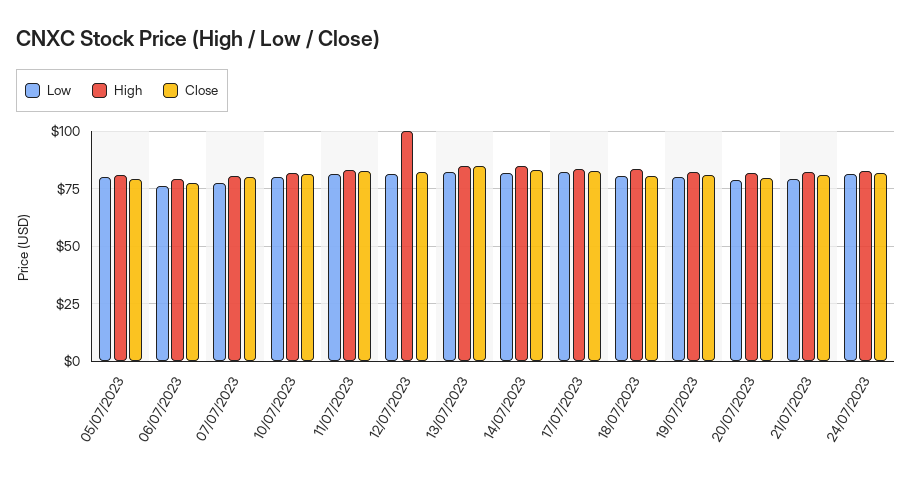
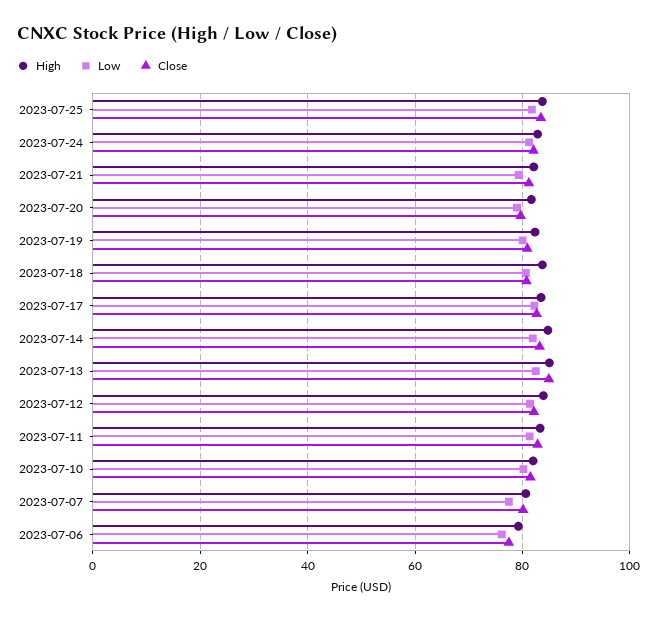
Low, 05/07/2023: 80 -> none
High, 05/07/2023: 80 -> none
Close, 05/07/2023: 80 -> none
High, 12/07/2023: 100 -> 84
High, 2023-07-25: none -> 84
Low, 2023-07-25: none -> 82
Close, 2023-07-25: none -> 84

